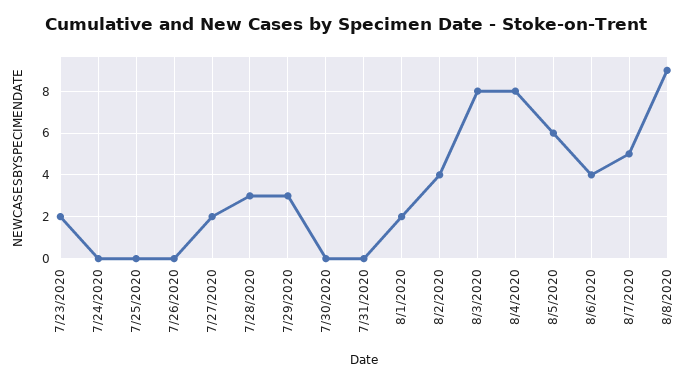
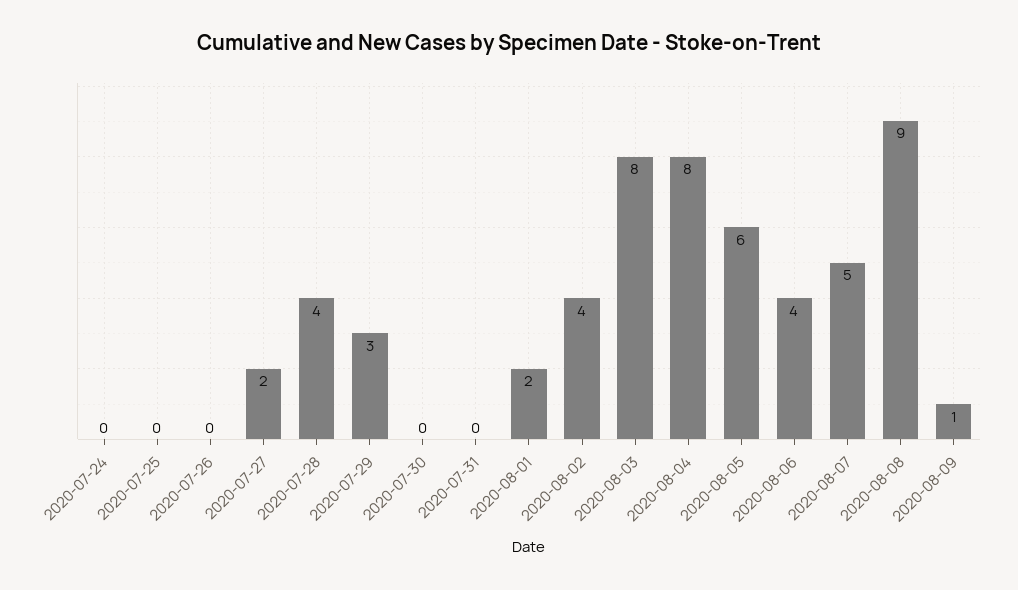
7/23/2020: 2 -> none
7/28/2020: 3 -> 4
2020-08-09: none -> 1

